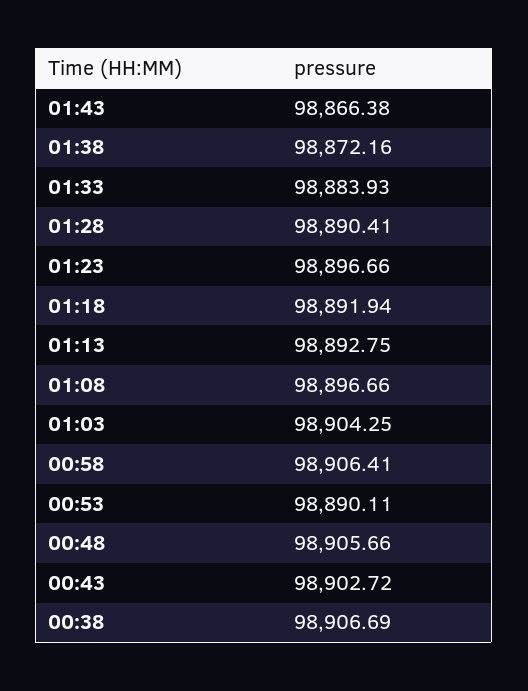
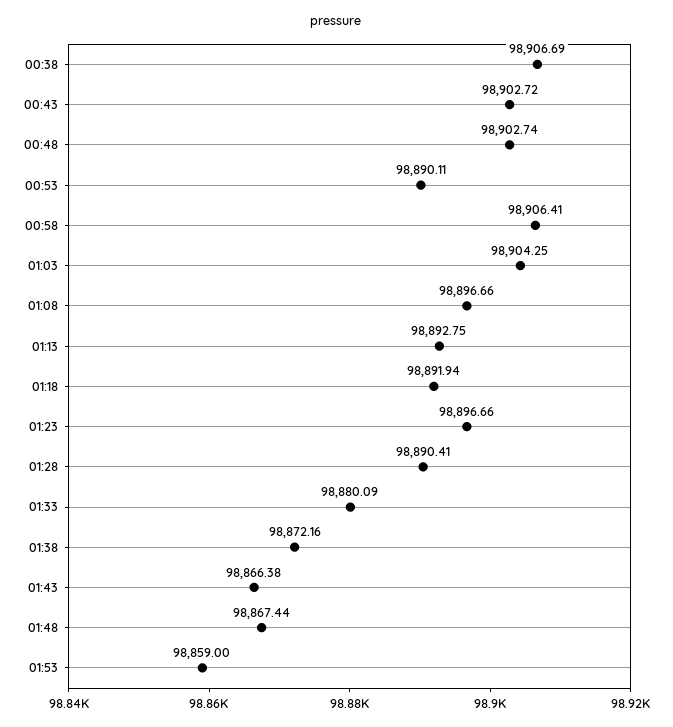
01:33: 98883.93 -> 98880.09
00:48: 98905.66 -> 98902.74
01:48: none -> 98867.44
01:53: none -> 98859

